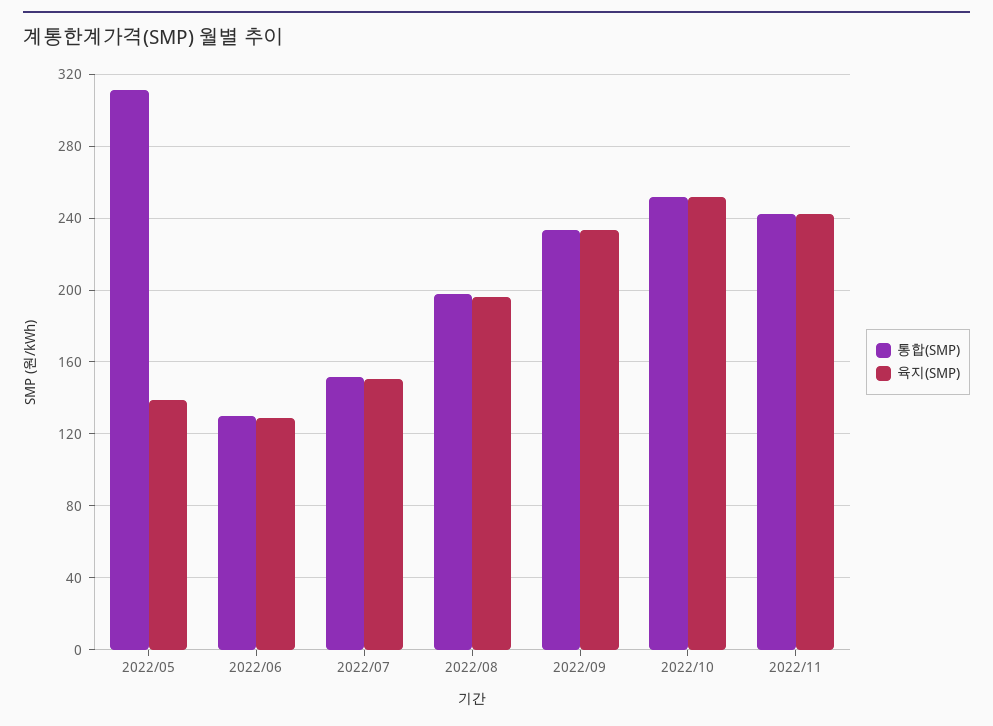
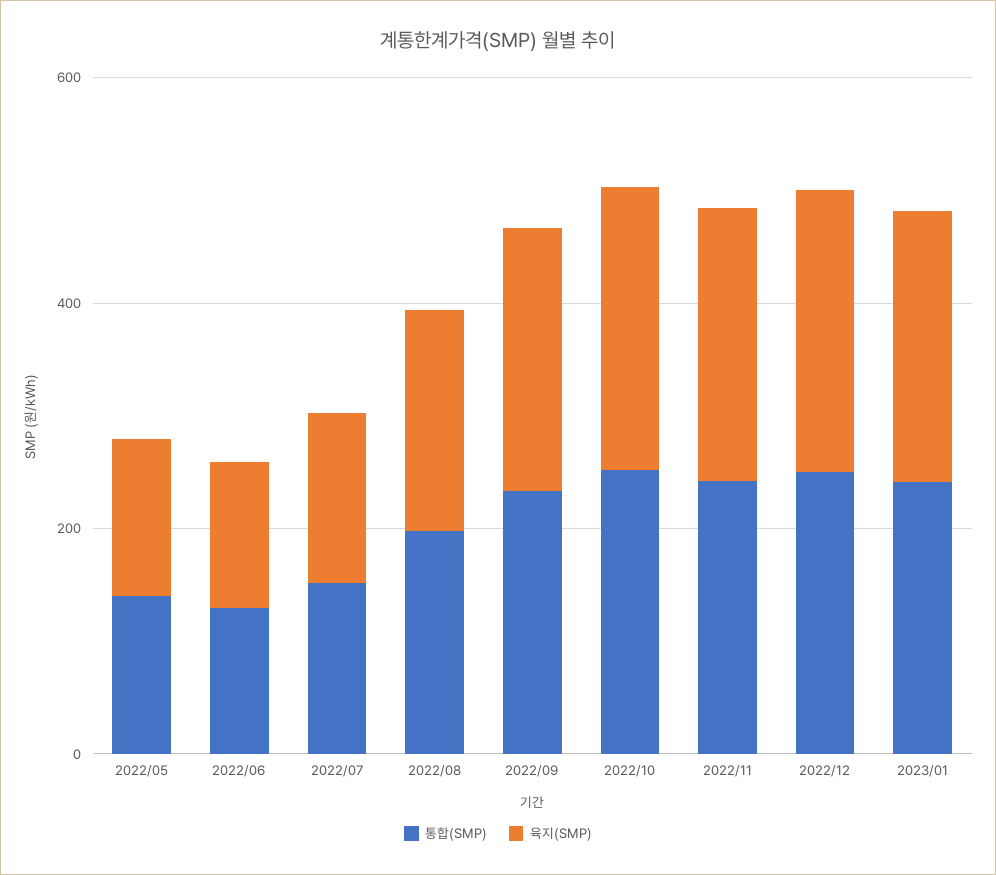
통합(SMP), 2022/05: 310 -> 150
통합(SMP), 2022/12: none -> 250
육지(SMP), 2022/12: none -> 250
통합(SMP), 2023/01: none -> 250
육지(SMP), 2023/01: none -> 250

